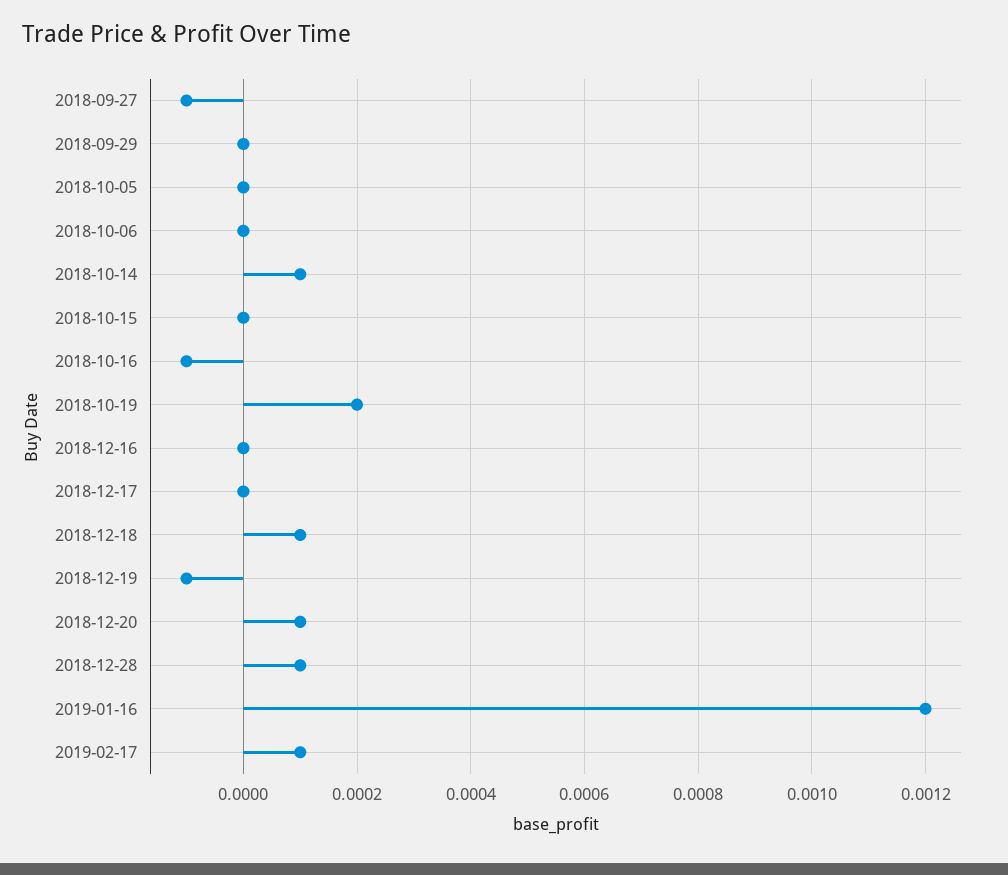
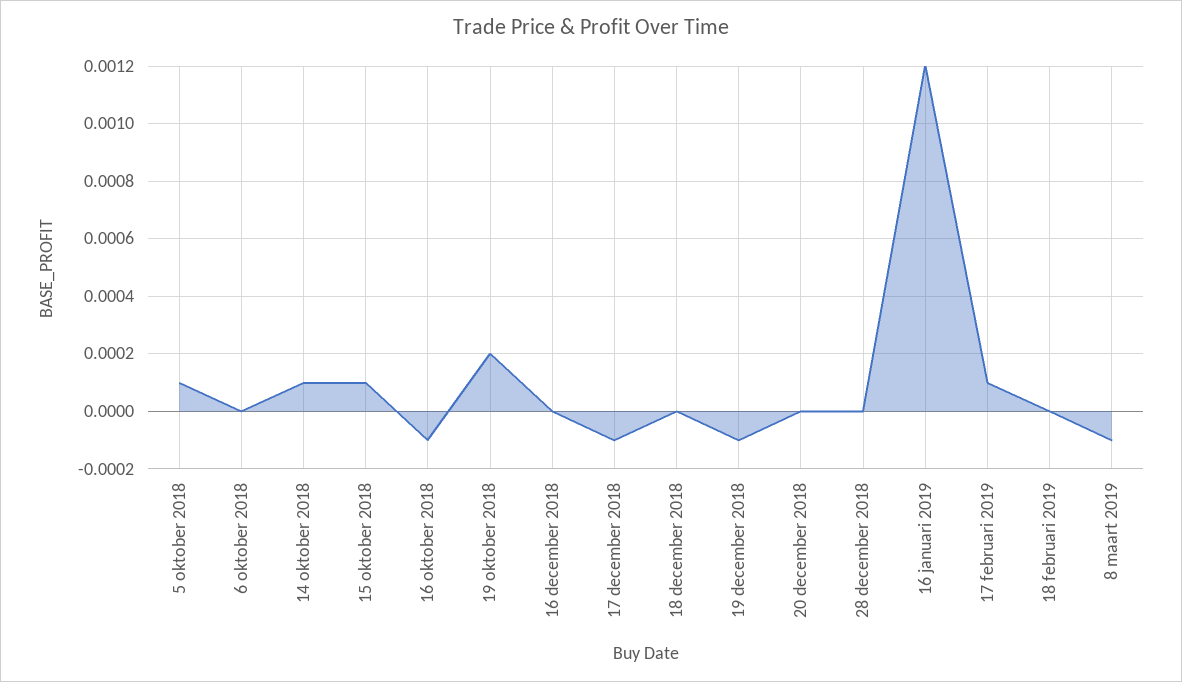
2018-09-27: -0.0001 -> none
2018-09-29: 0 -> none
2018-10-05: 0 -> 0.0001
2018-10-15: 0 -> 0.0001
2018-12-17: 0 -> -0.0001
2018-12-18: 0.0001 -> 0
2018-12-20: 0.0001 -> 0
2018-12-28: 0.0001 -> 0
18 februari 2019: none -> 0
8 maart 2019: none -> -0.0001

